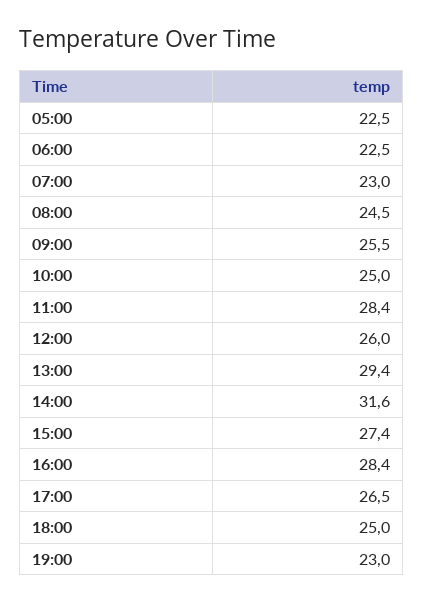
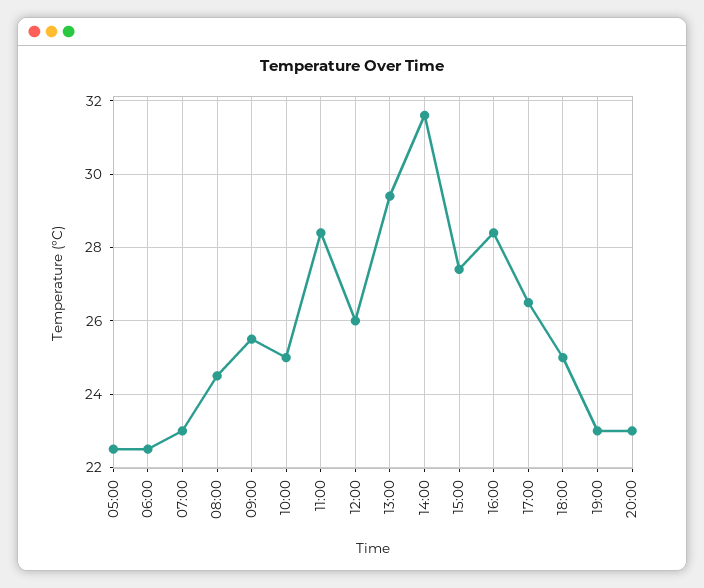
20:00: none -> 23

